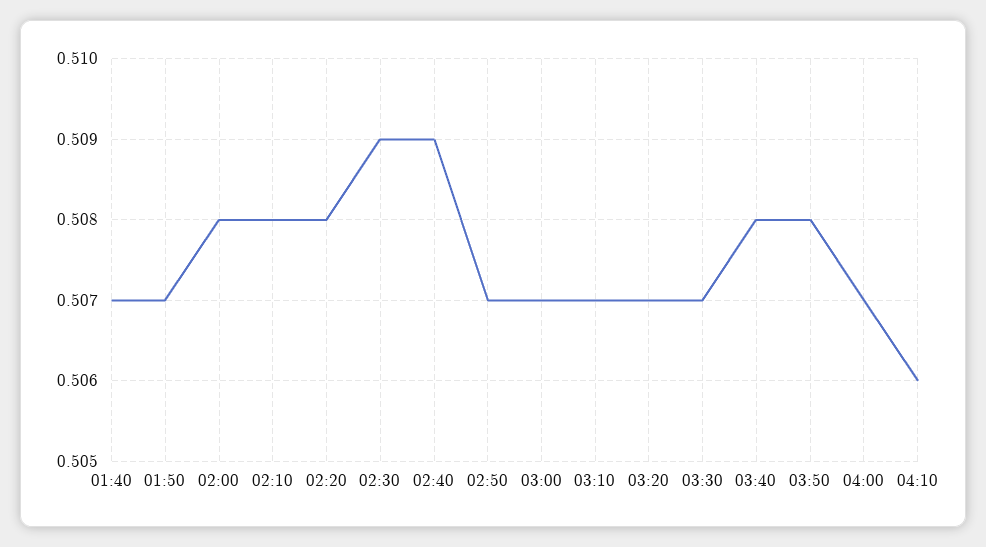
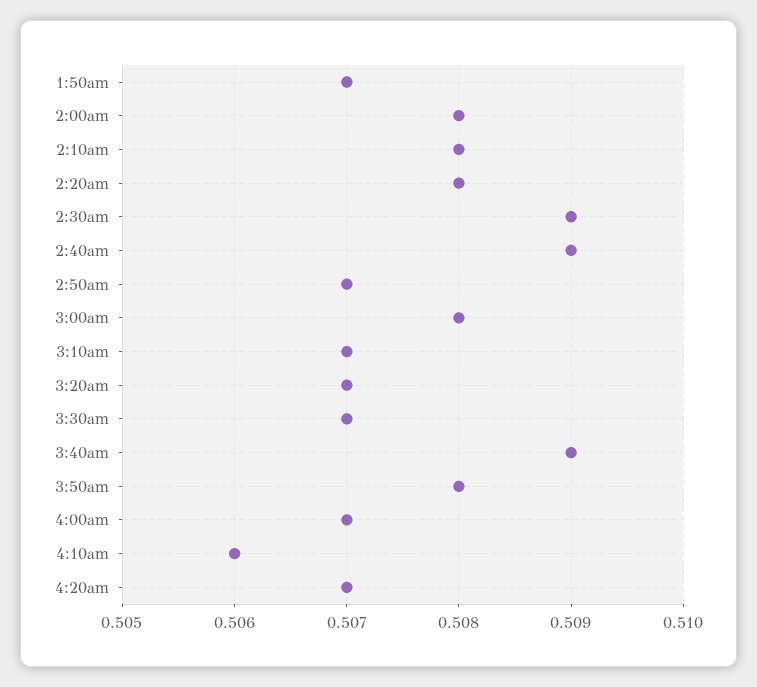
01:40: 0.507 -> none
03:00: 0.507 -> 0.508
03:40: 0.508 -> 0.509
4:20am: none -> 0.507

